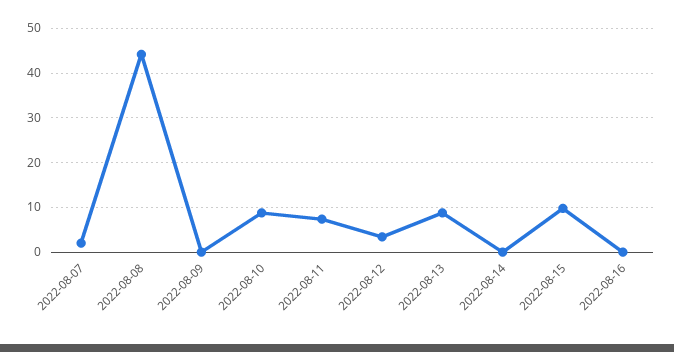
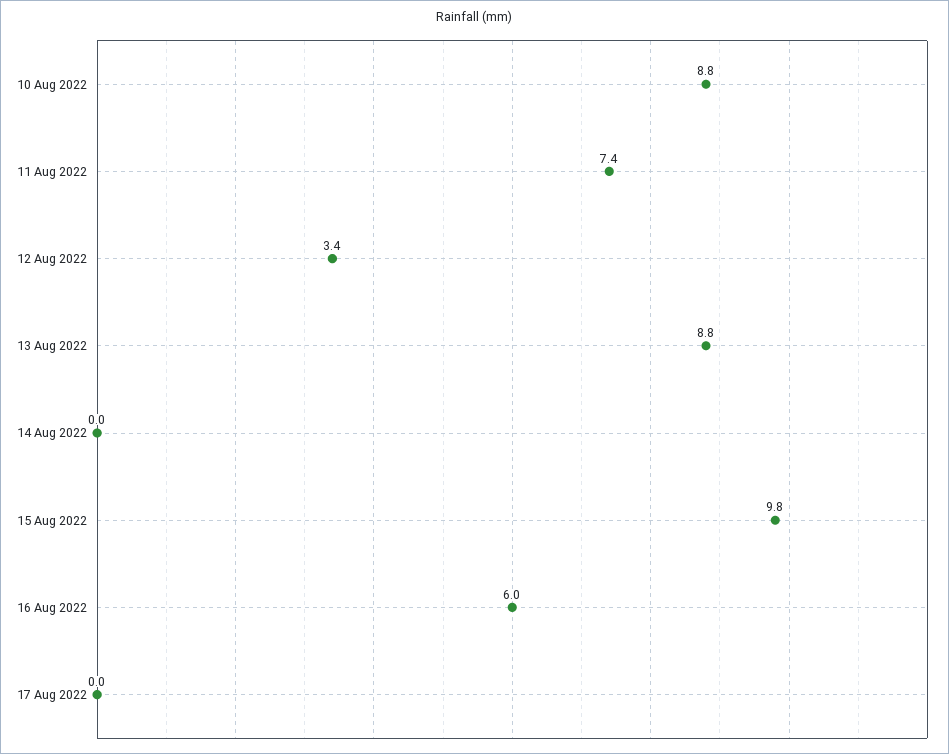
2022-08-07: 2 -> none
2022-08-08: 44 -> none
2022-08-09: 0 -> none
2022-08-16: 0 -> 6
17 Aug 2022: none -> 0

